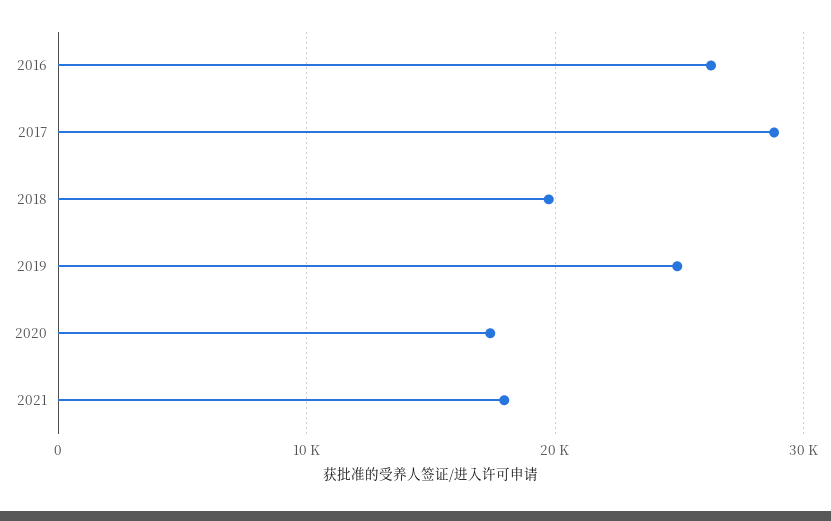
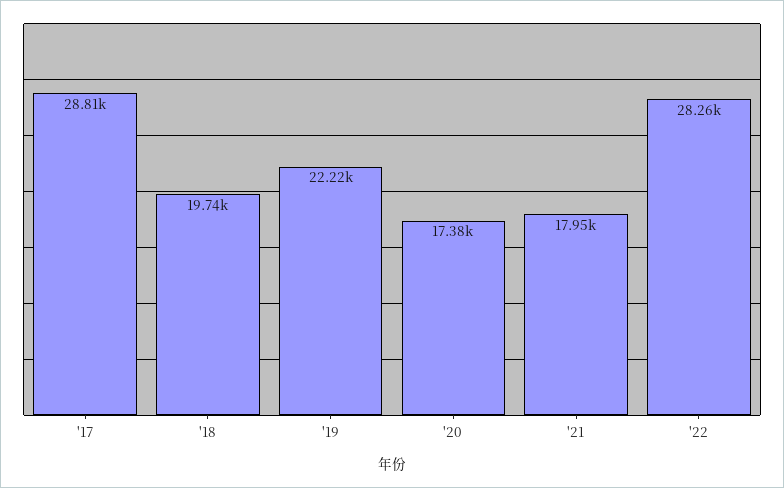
2016: 26000 -> none
2019: 25000 -> 22220
'22: none -> 28260

